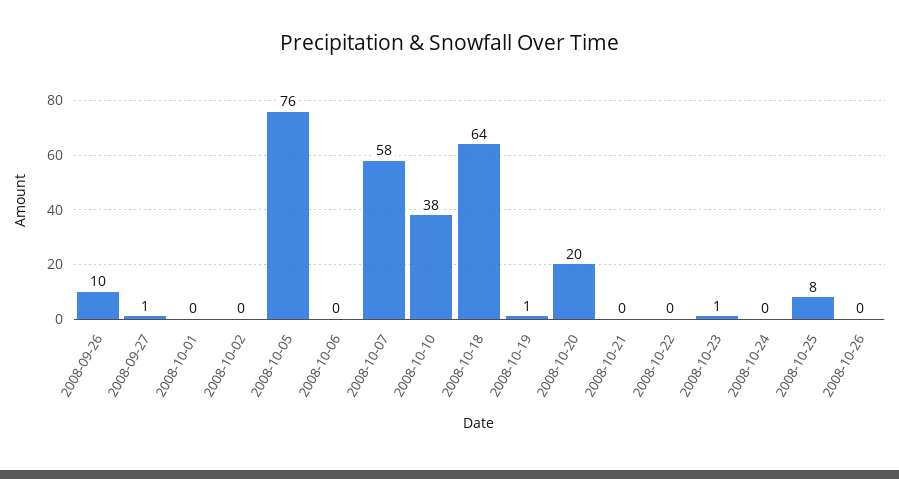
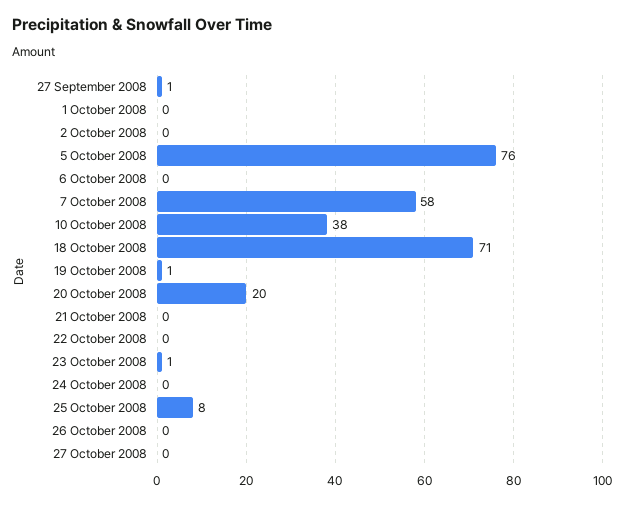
2008-09-26: 10 -> none
2008-10-18: 64 -> 71
27 October 2008: none -> 0

